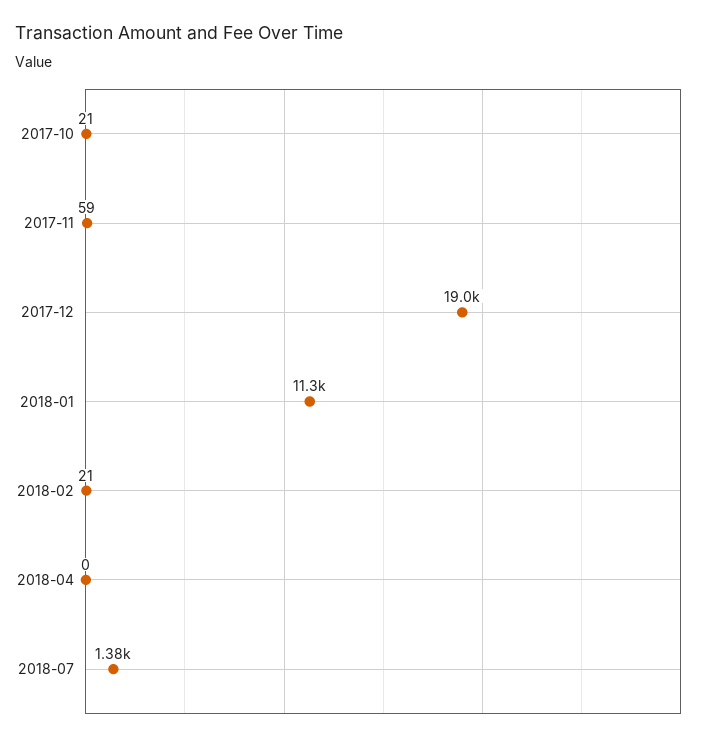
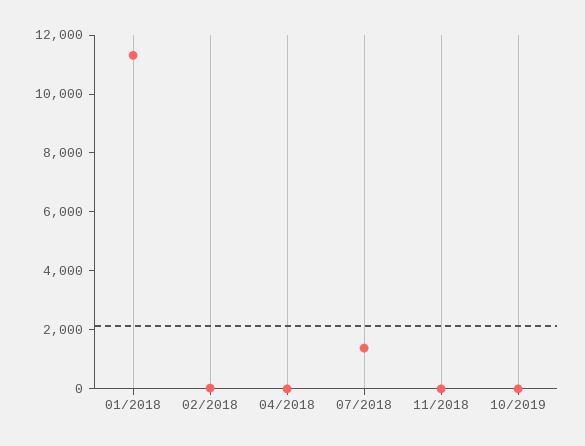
2017-10: 21 -> none
2017-11: 59 -> none
2017-12: 19000 -> none
11/2018: none -> 0
10/2019: none -> 0

